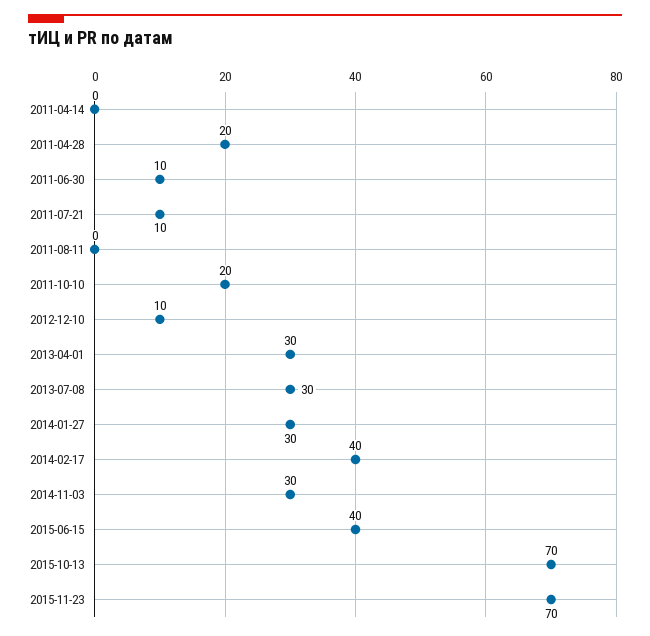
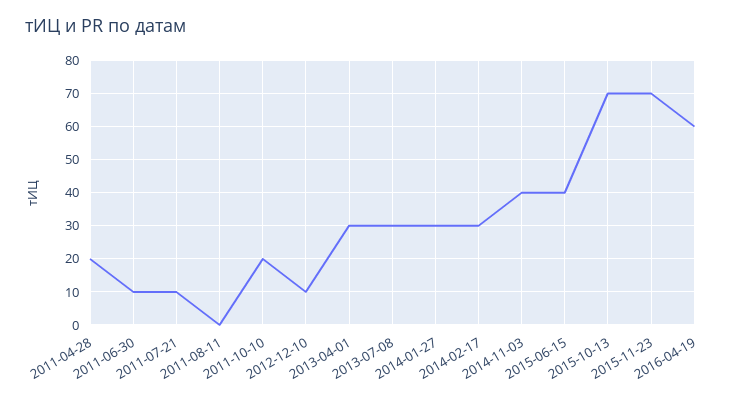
2011-04-14: 0 -> none
2014-02-17: 40 -> 30
2014-11-03: 30 -> 40
2016-04-19: none -> 60

